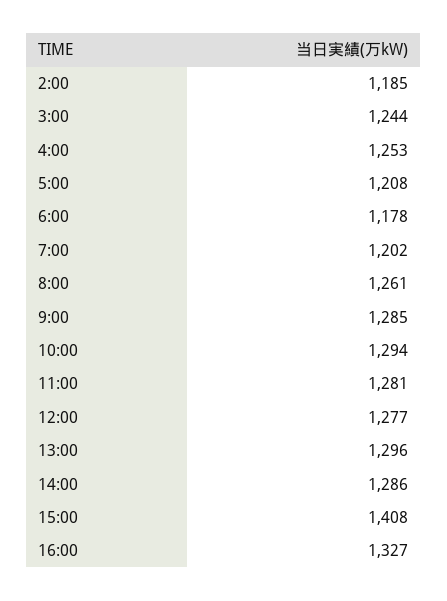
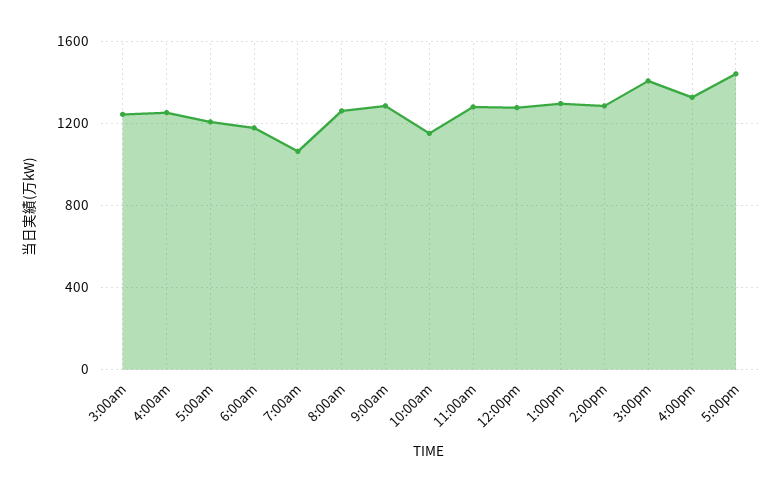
2:00: 1185 -> none
7:00: 1202 -> 1050
10:00: 1294 -> 1150
5:00pm: none -> 1450

